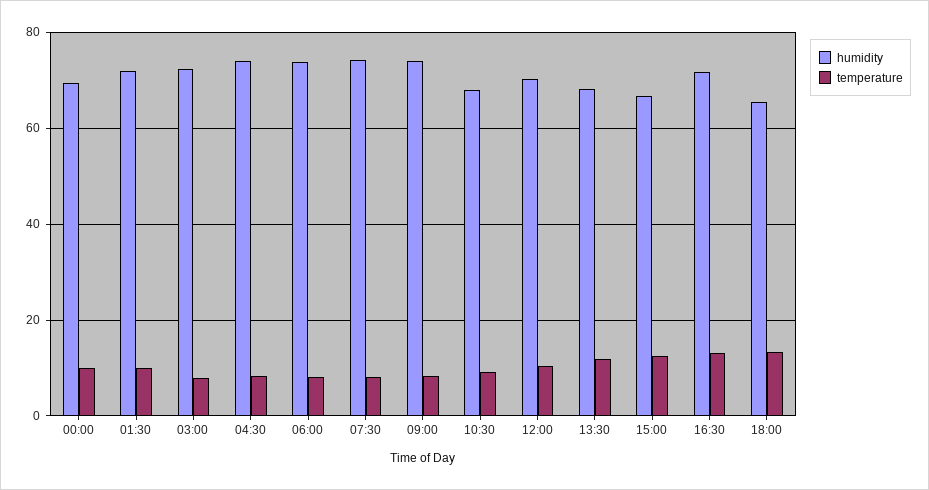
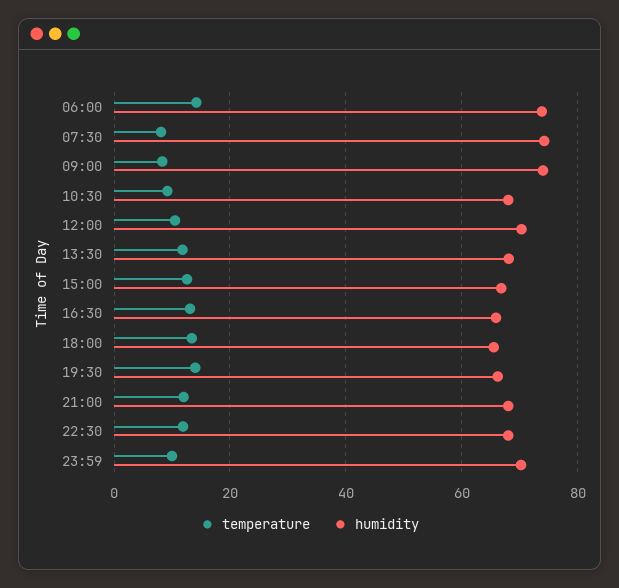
humidity, 00:00: 70 -> none
temperature, 00:00: 10 -> none
humidity, 01:30: 72 -> none
temperature, 01:30: 10 -> none
humidity, 03:00: 72 -> none
temperature, 03:00: 8 -> none
humidity, 04:30: 74 -> none
temperature, 04:30: 8 -> none
temperature, 06:00: 8 -> 14
humidity, 16:30: 72 -> 66
temperature, 19:30: none -> 14
humidity, 19:30: none -> 66
temperature, 21:00: none -> 12
humidity, 21:00: none -> 68
temperature, 22:30: none -> 12
humidity, 22:30: none -> 68
temperature, 23:59: none -> 10
humidity, 23:59: none -> 70

